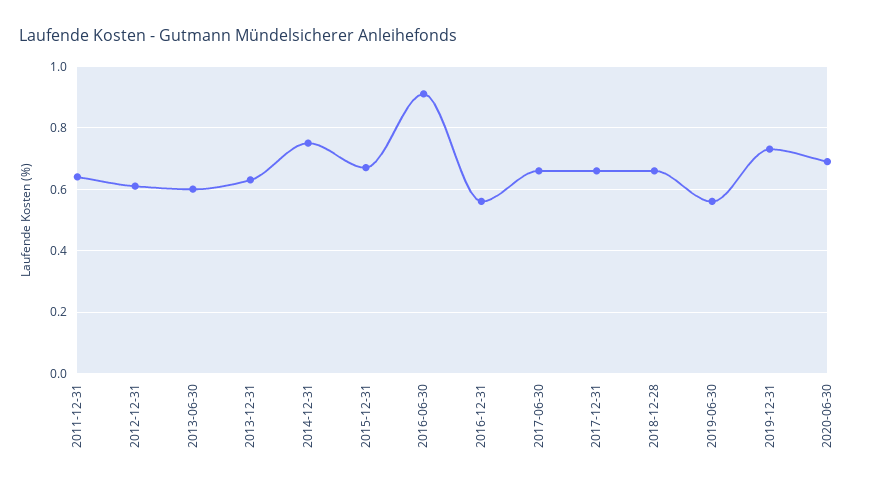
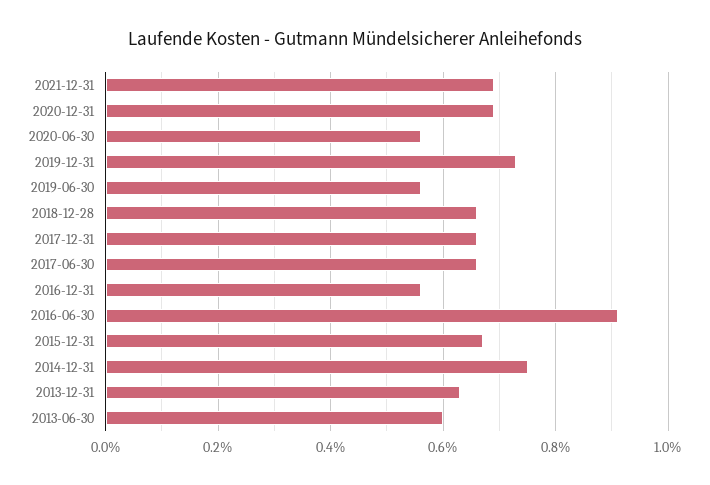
2011-12-31: 0.65 -> none
2012-12-31: 0.6 -> none
2020-06-30: 0.7 -> 0.55
2021-12-31: none -> 0.7
2020-12-31: none -> 0.7

